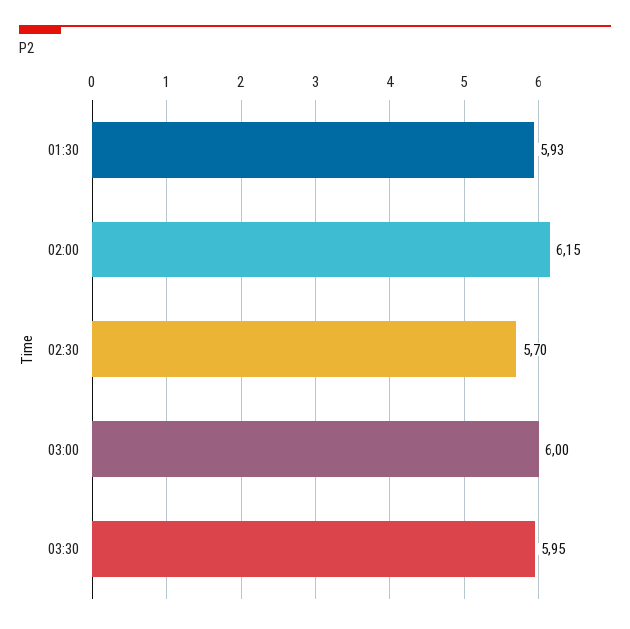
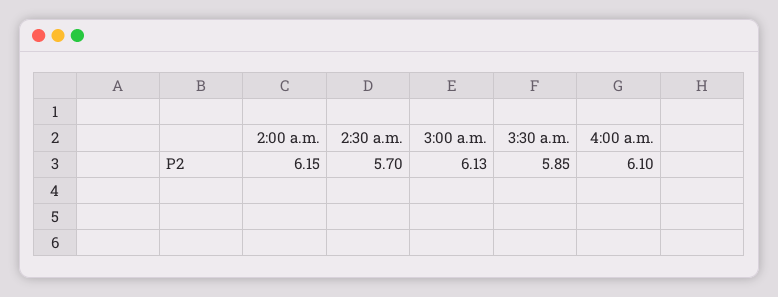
01:30: 5.93 -> none
03:00: 6 -> 6.13
03:30: 5.95 -> 5.85
4:00 a.m.: none -> 6.1

